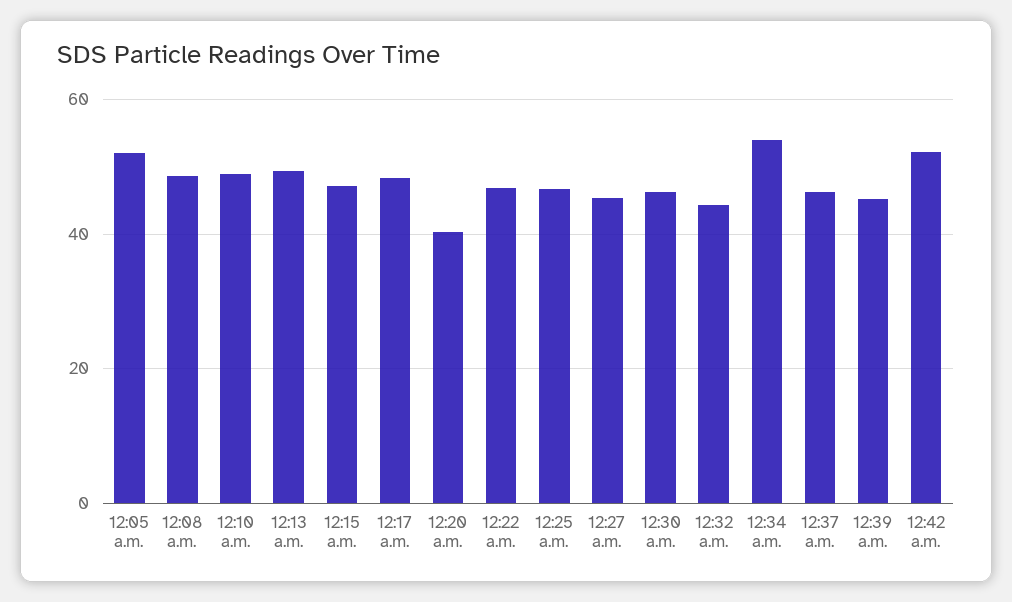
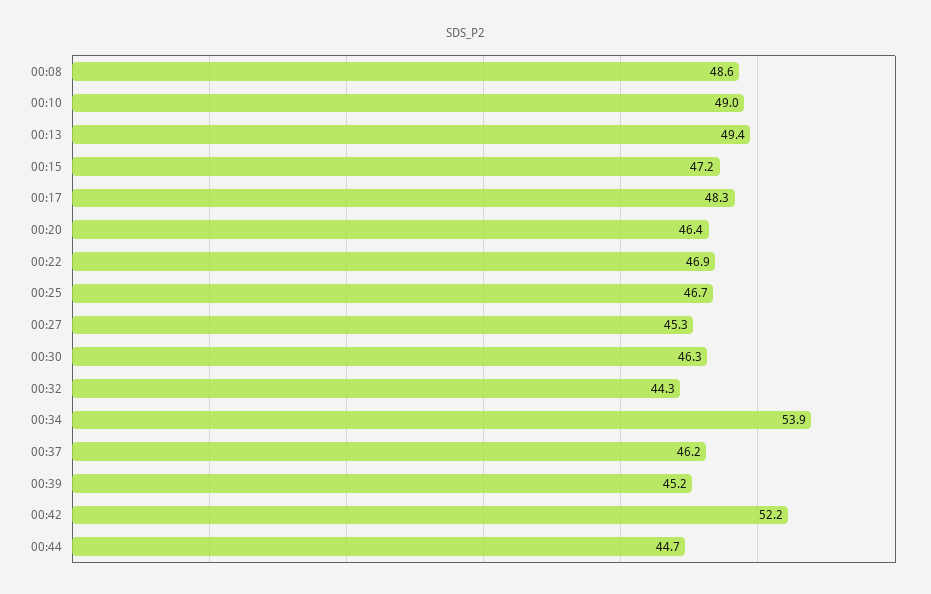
12:05 a.m.: 52 -> none
12:20 a.m.: 40 -> 46.4
00:44: none -> 44.7

